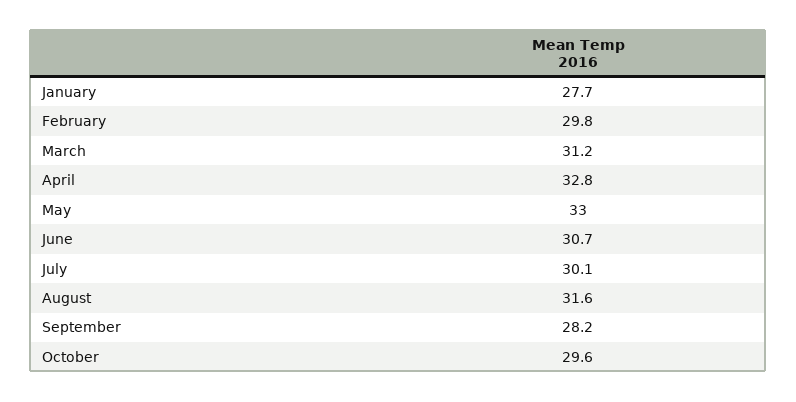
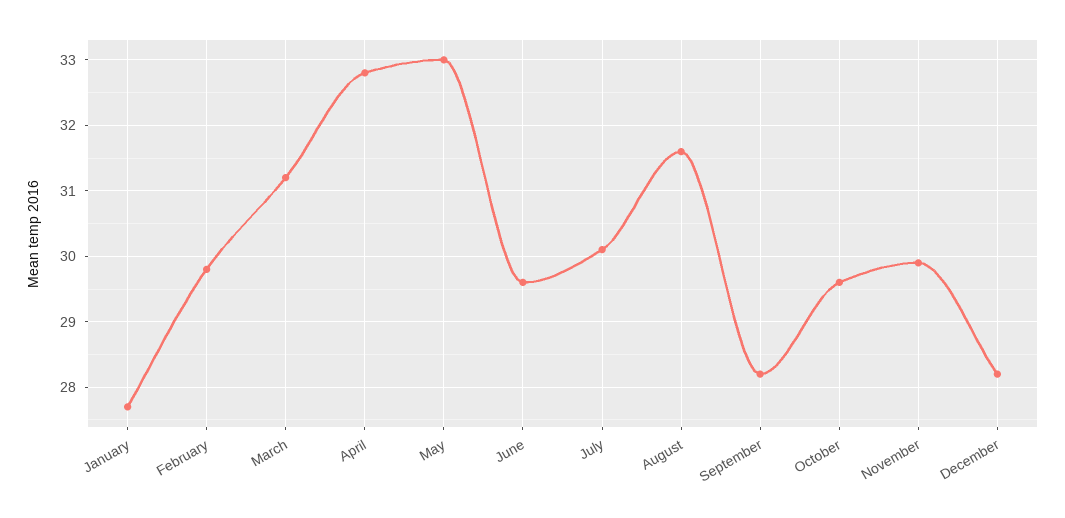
June: 30.7 -> 29.6
November: none -> 29.9
December: none -> 28.2

